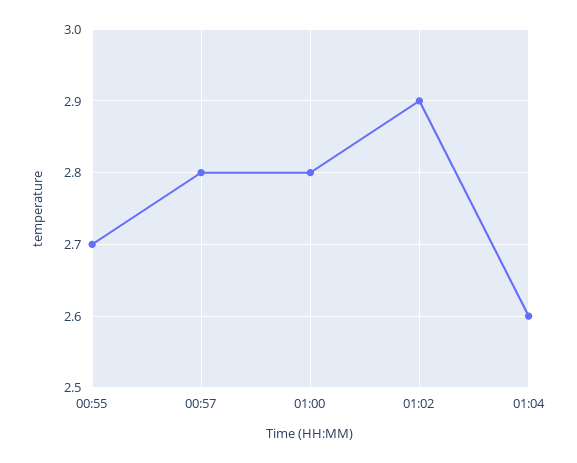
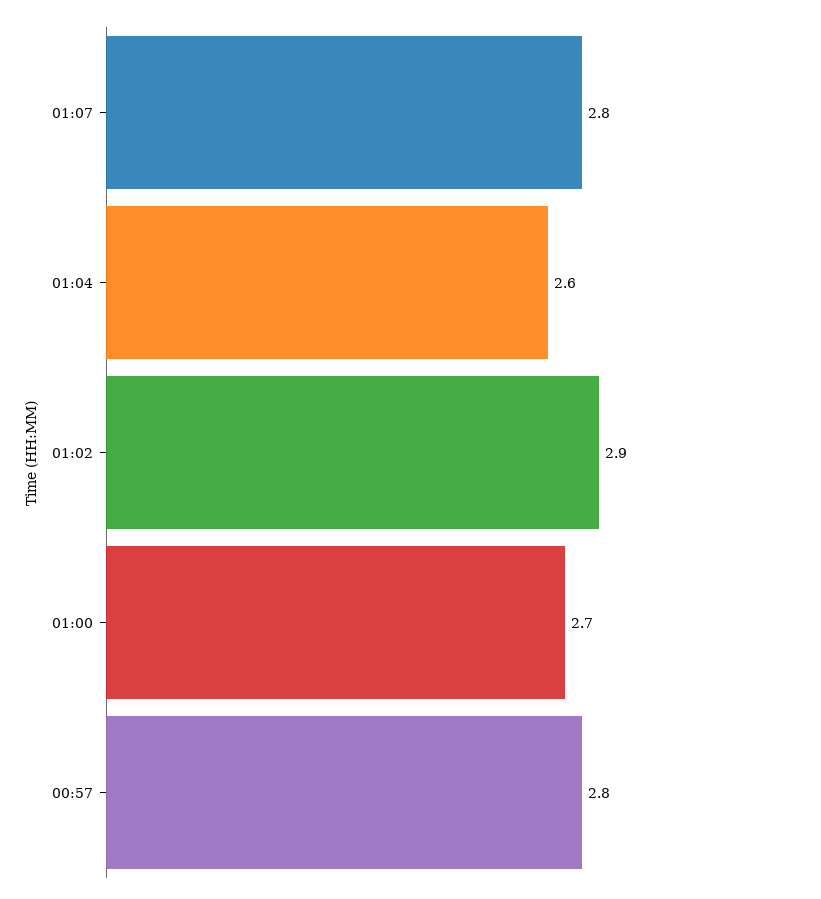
00:55: 2.7 -> none
01:00: 2.8 -> 2.7
01:07: none -> 2.8

